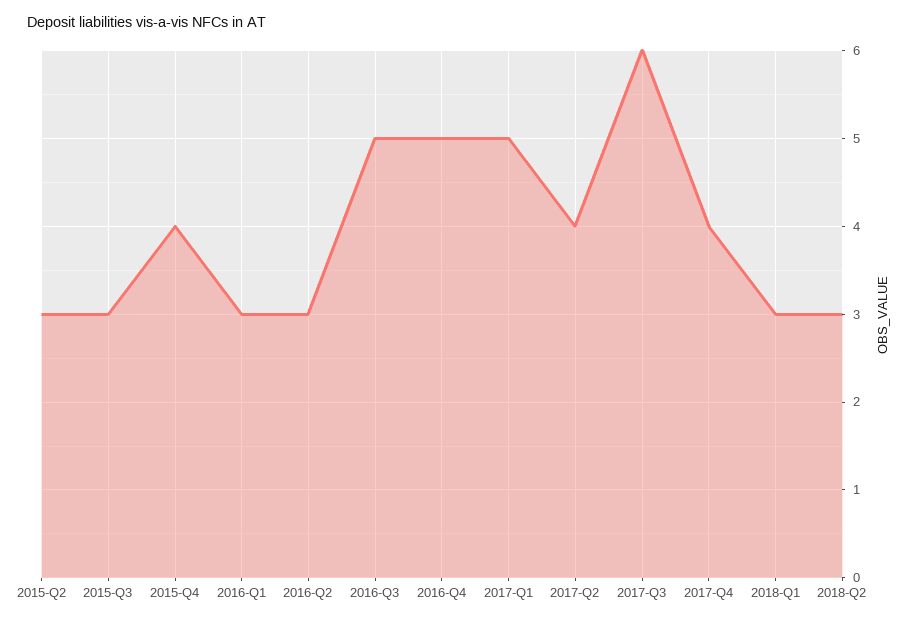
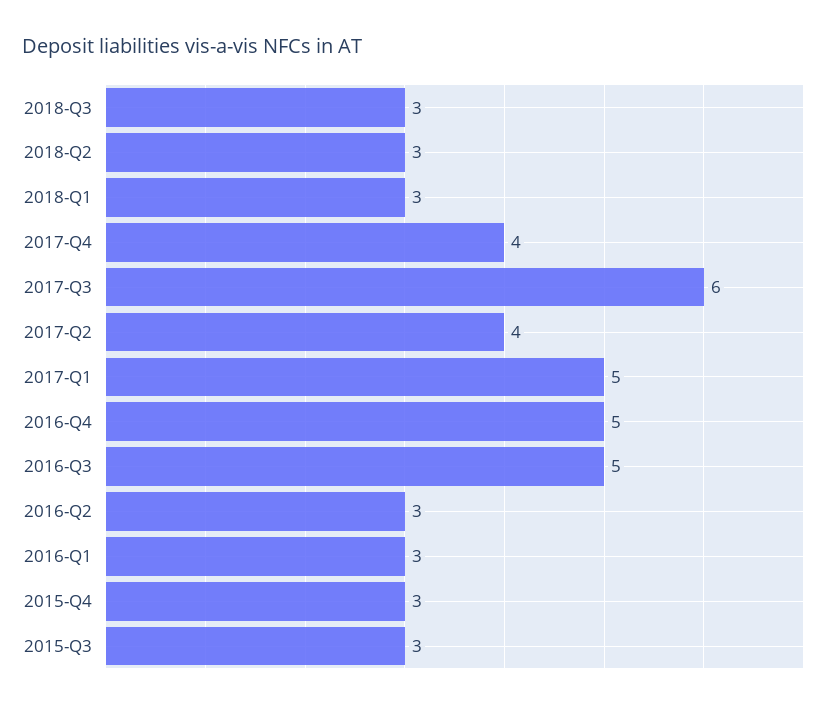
2015-Q2: 3 -> none
2015-Q4: 4 -> 3
2018-Q3: none -> 3

